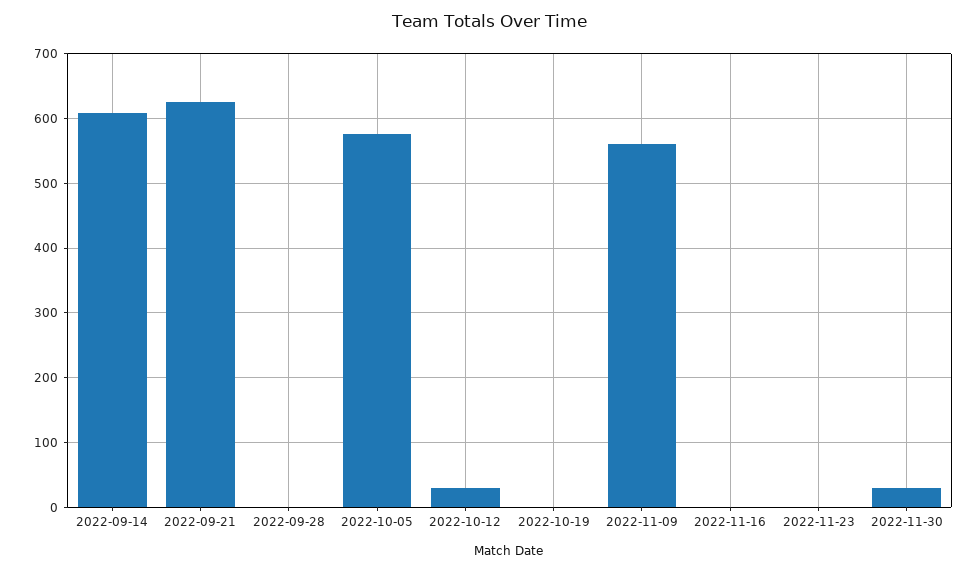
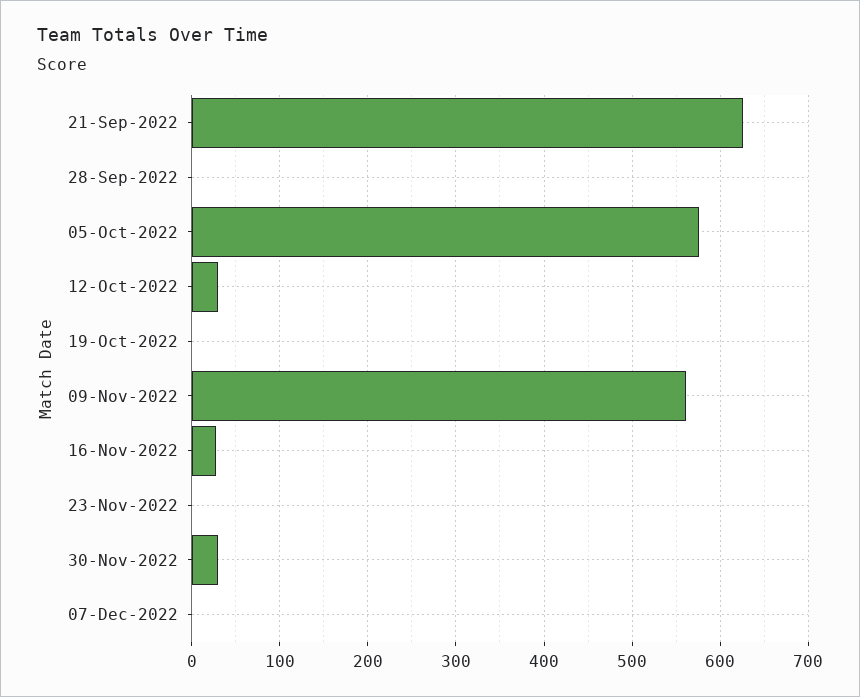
2022-09-14: 610 -> none
2022-11-16: 0 -> 30
07-Dec-2022: none -> 0

